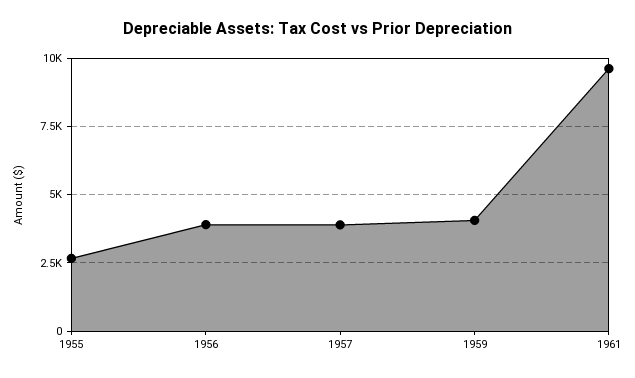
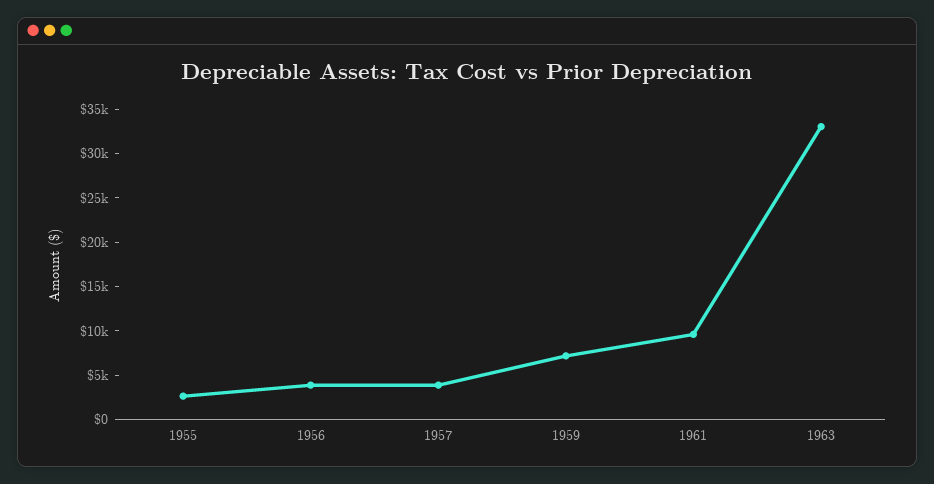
1959: 4000 -> 7000
1963: none -> 33000

